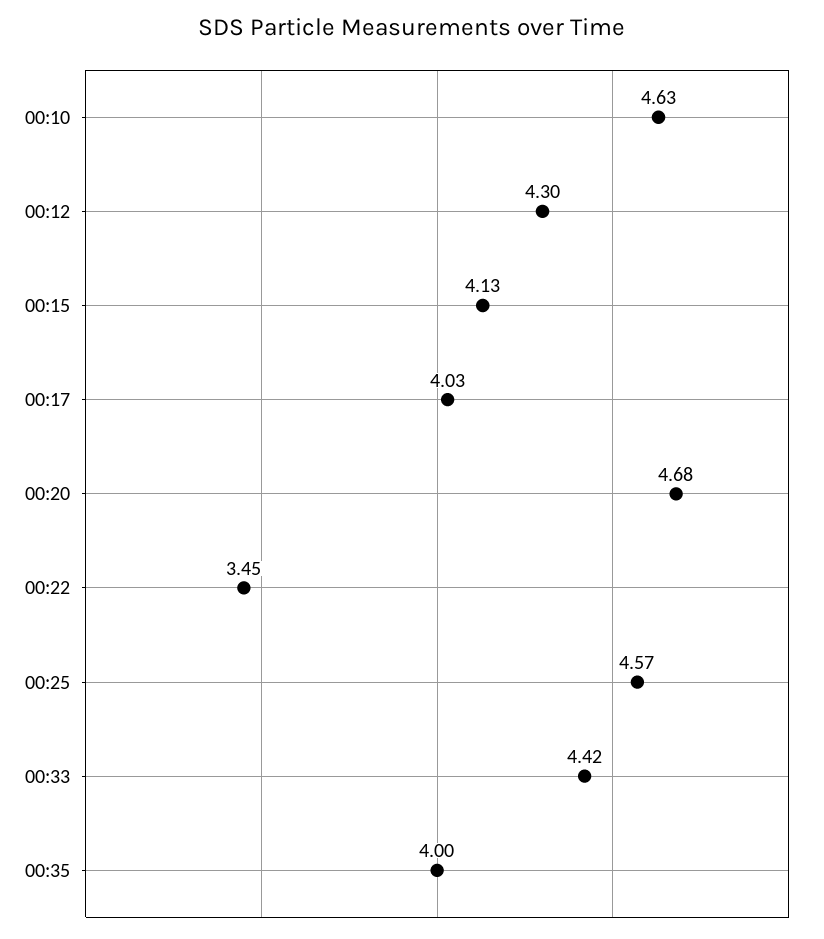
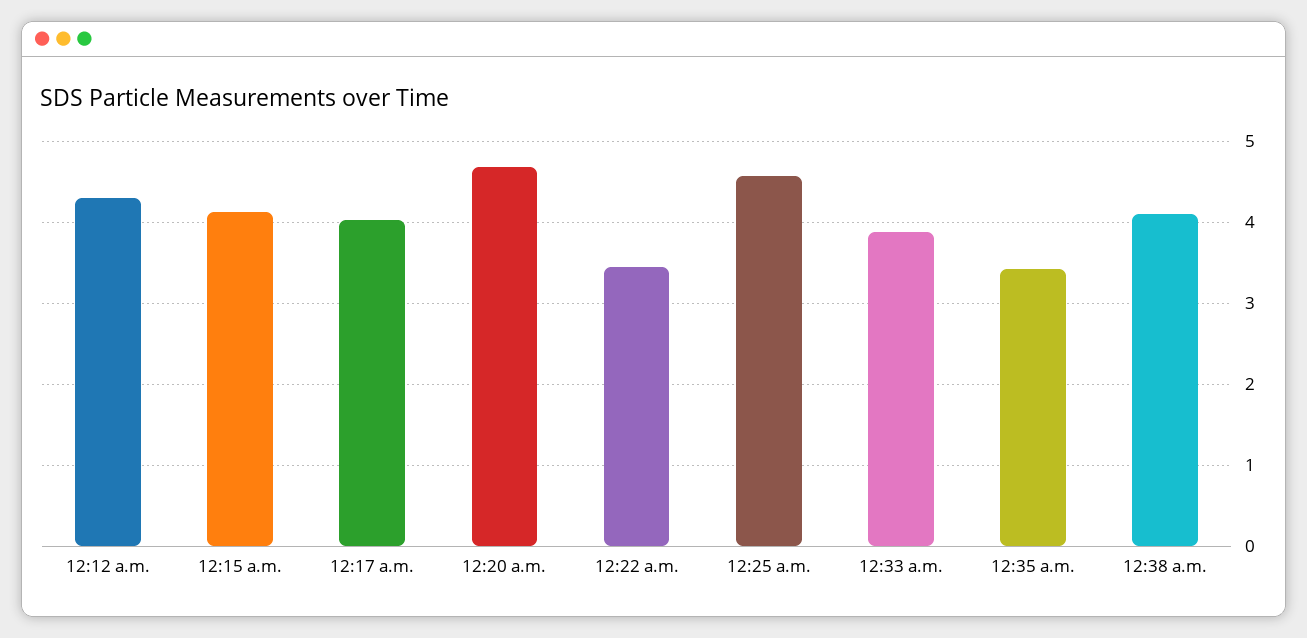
00:10: 4.63 -> none
00:33: 4.42 -> 3.9
00:35: 4 -> 3.4
12:38 a.m.: none -> 4.1

